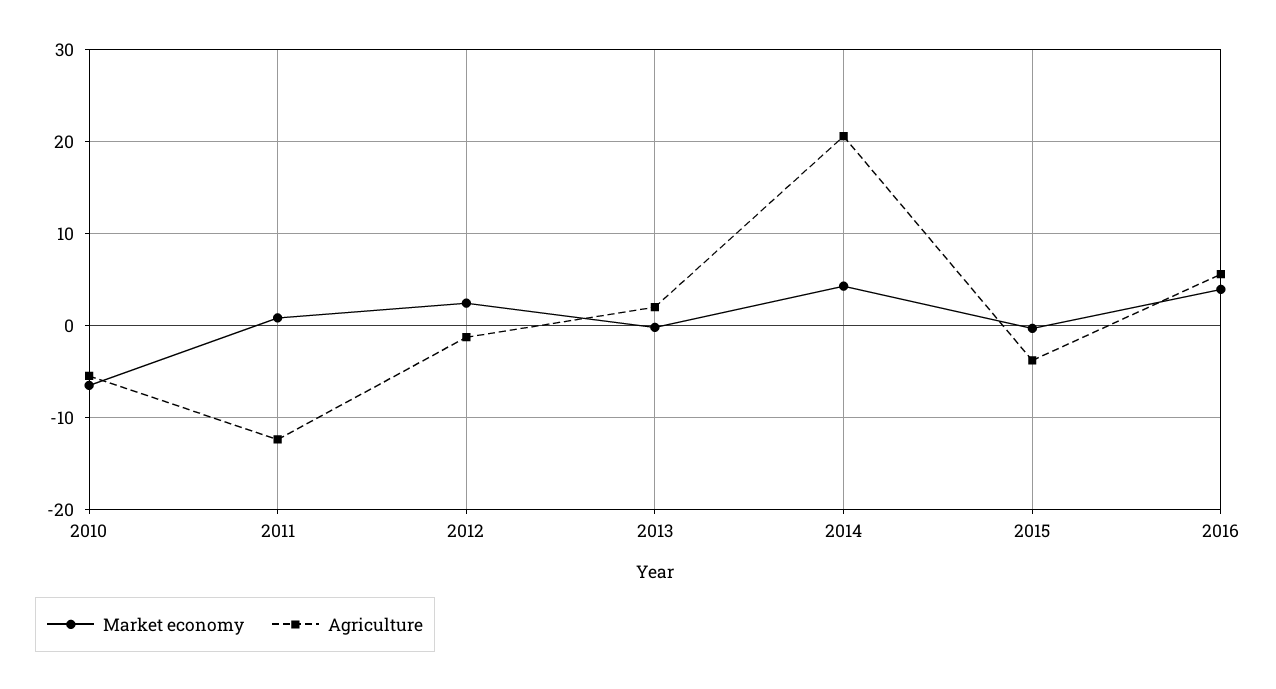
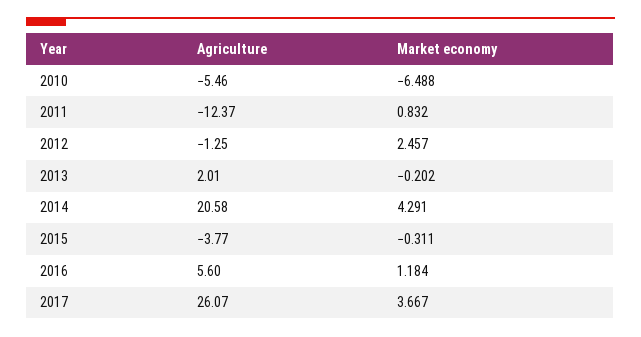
Market economy, 2016: 4 -> 1.184
Agriculture, 2017: none -> 26.07
Market economy, 2017: none -> 3.667

